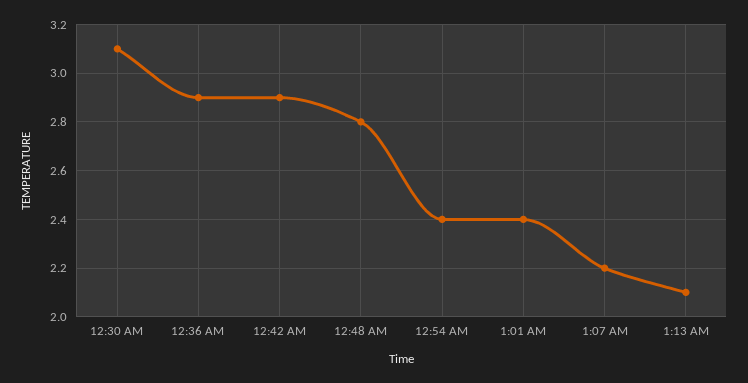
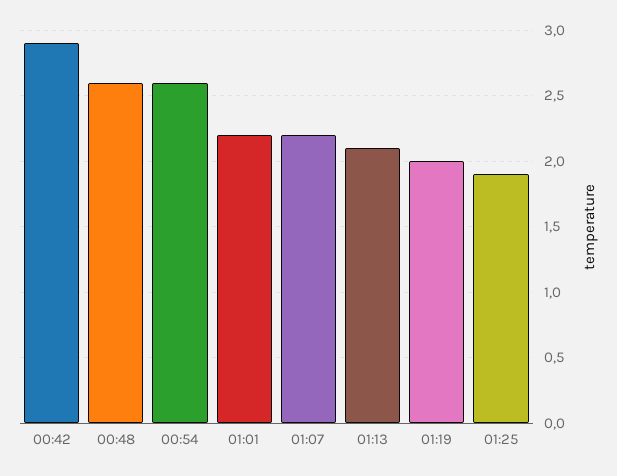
12:30 AM: 3.1 -> none
12:36 AM: 2.9 -> none
12:48 AM: 2.8 -> 2.6
12:54 AM: 2.4 -> 2.6
1:01 AM: 2.4 -> 2.2
01:19: none -> 2
01:25: none -> 1.9

